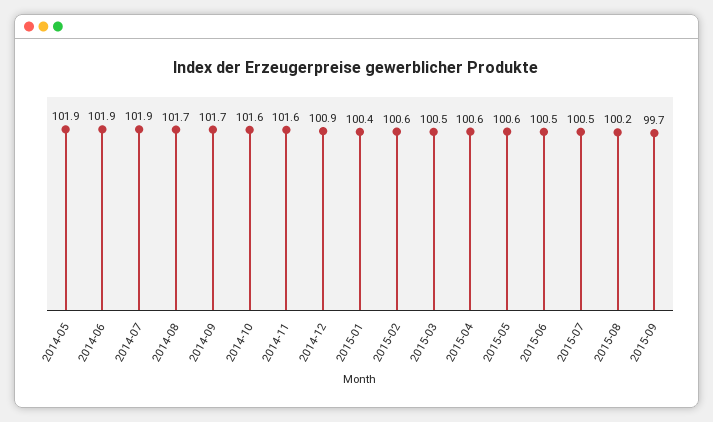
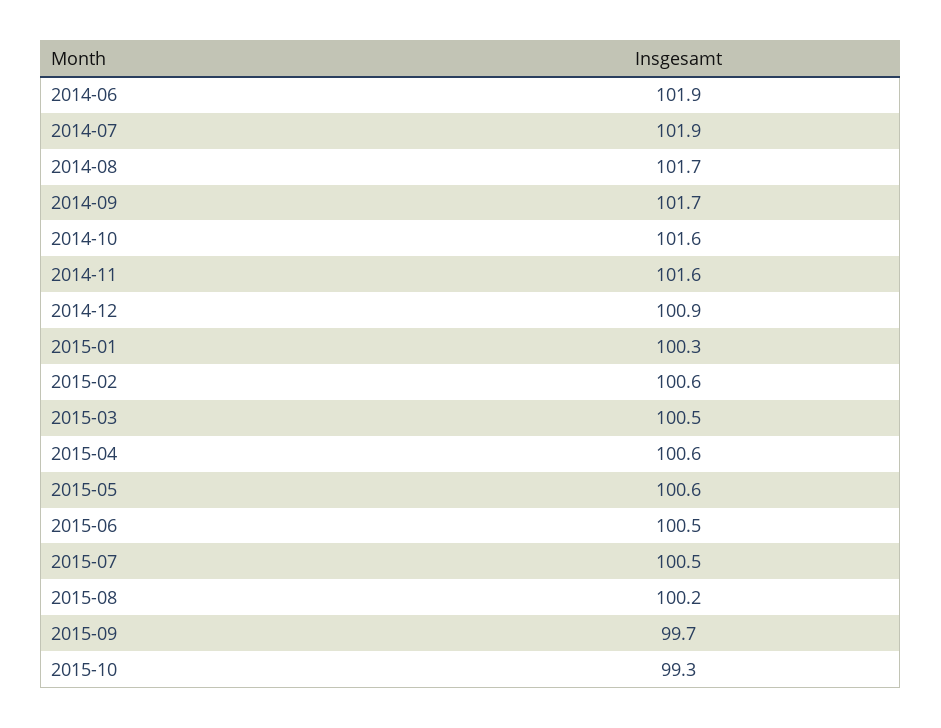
2014-05: 101.9 -> none
2015-01: 100.4 -> 100.3
2015-10: none -> 99.3

